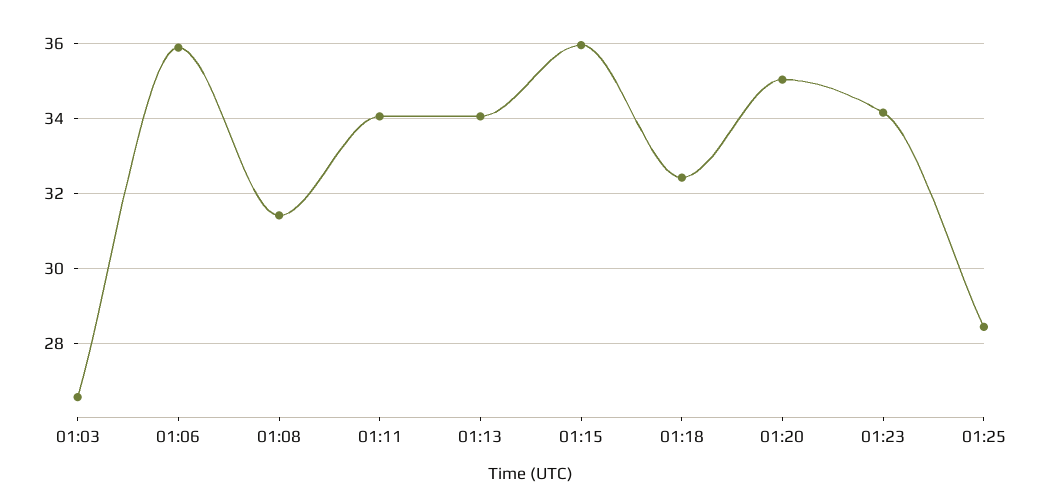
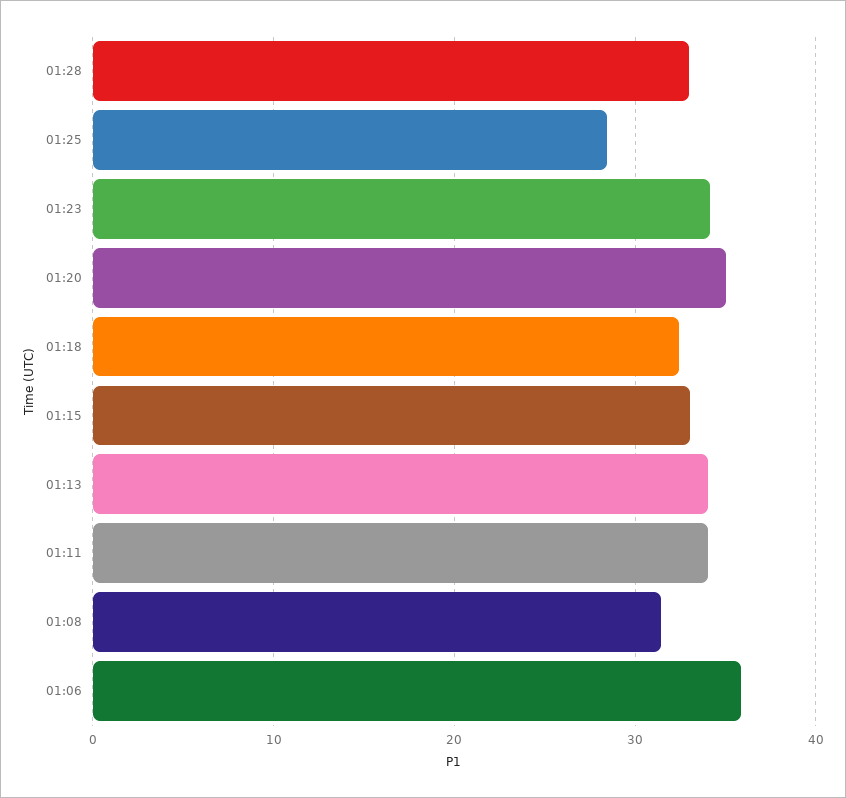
01:03: 26.6 -> none
01:15: 36 -> 33
01:28: none -> 33

